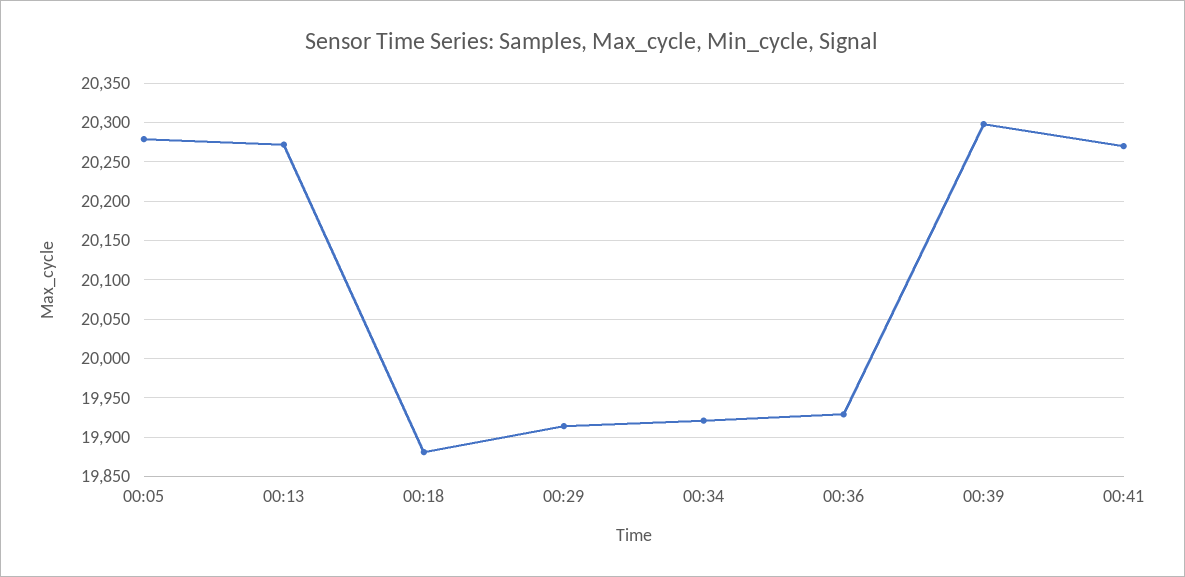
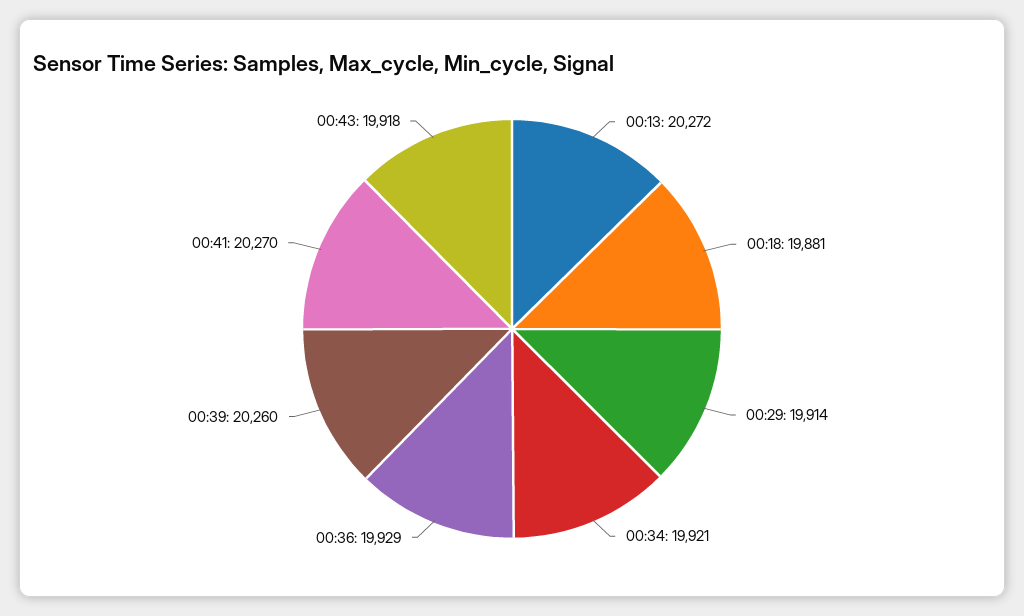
00:05: 20280 -> none
00:39: 20300 -> 20260
00:43: none -> 19918

